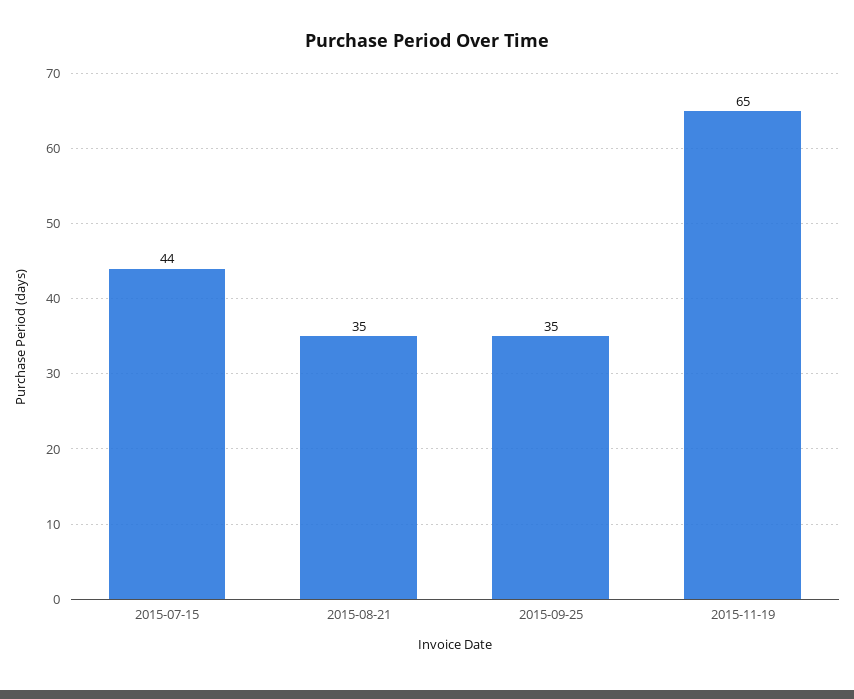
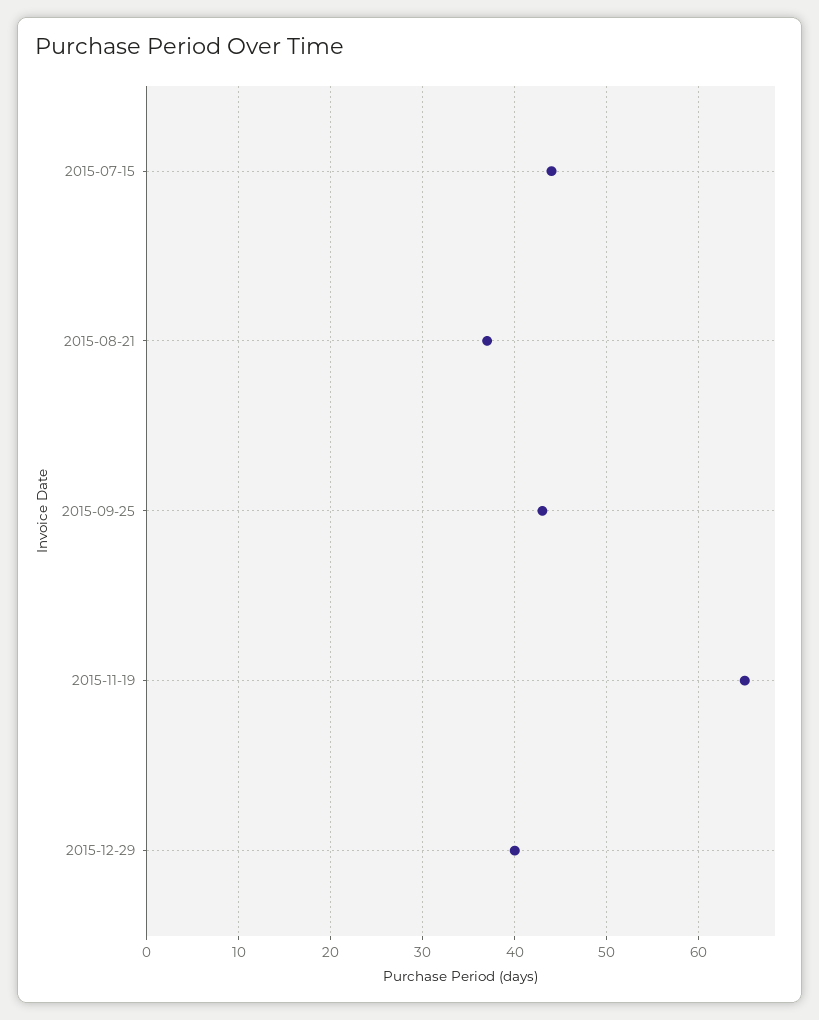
2015-08-21: 35 -> 37
2015-09-25: 35 -> 43
2015-12-29: none -> 40

